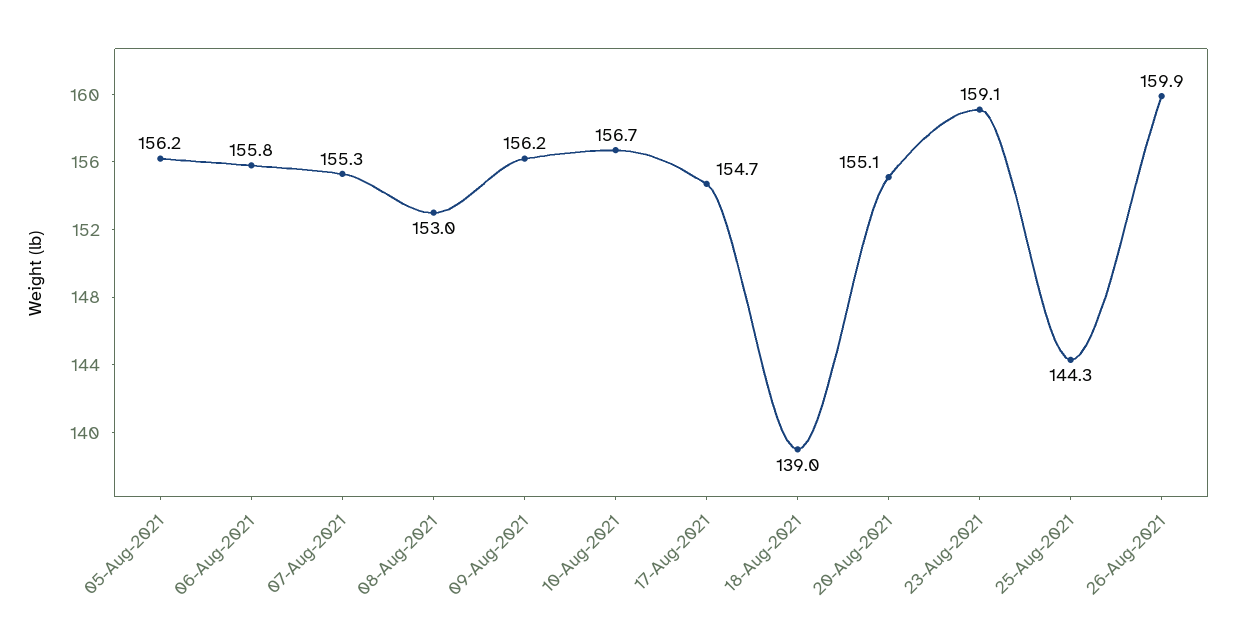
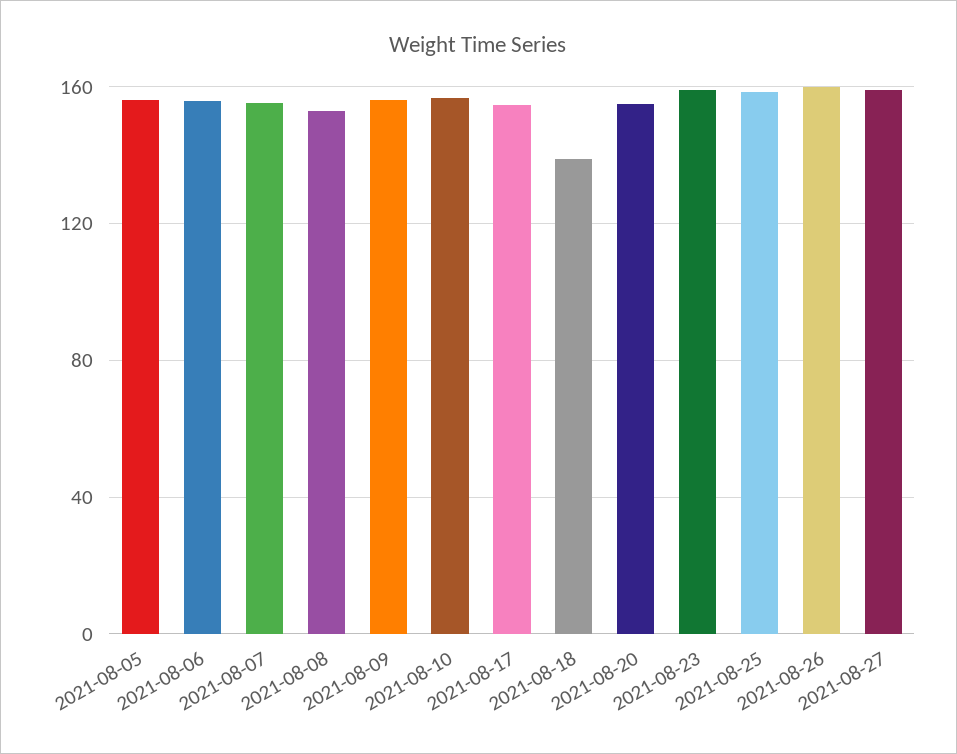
25-Aug-2021: 144.3 -> 160
2021-08-27: none -> 160

